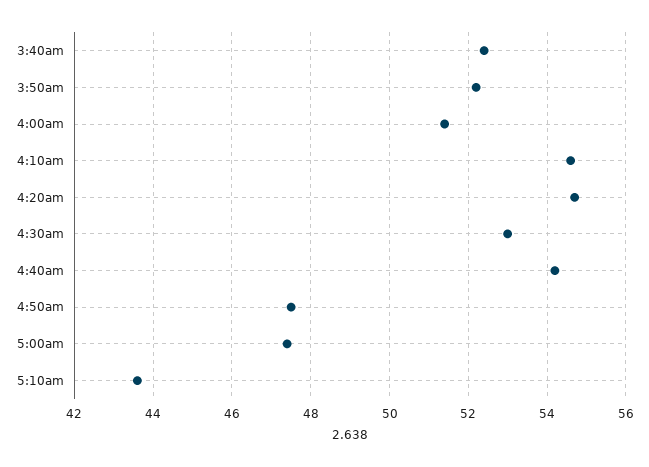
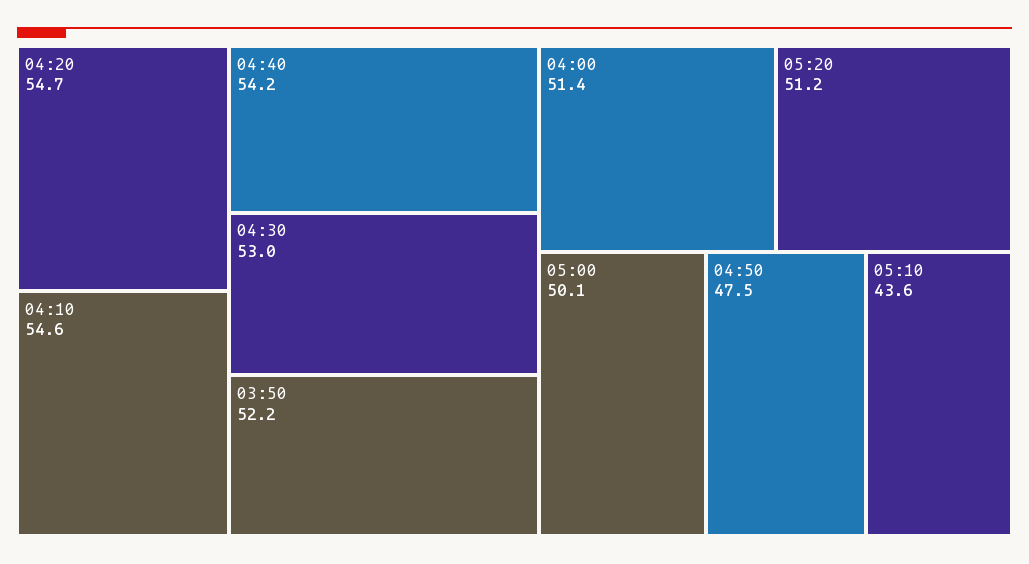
3:40am: 52.5 -> none
5:00am: 47.5 -> 50.1
05:20: none -> 51.2

